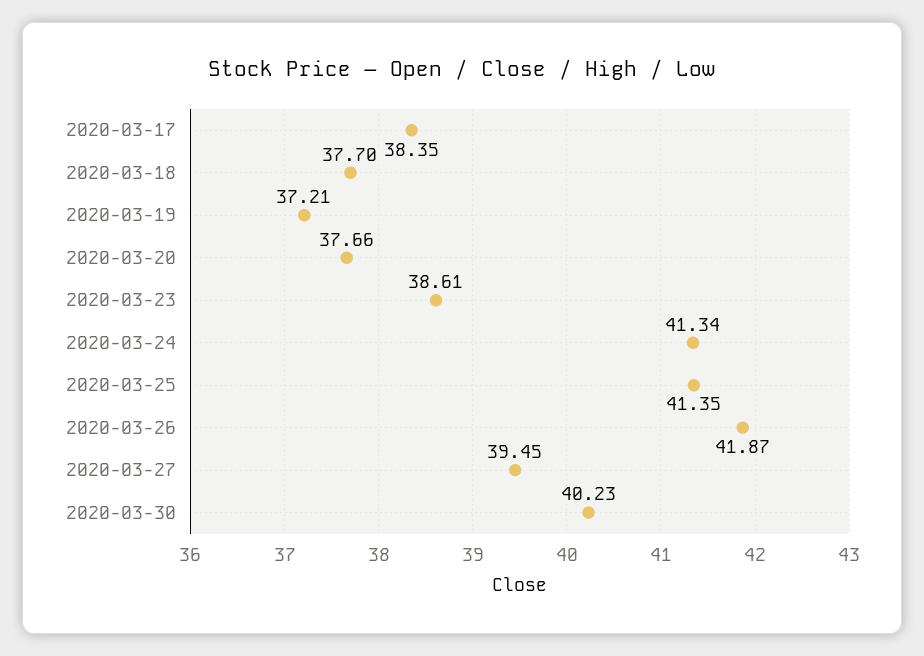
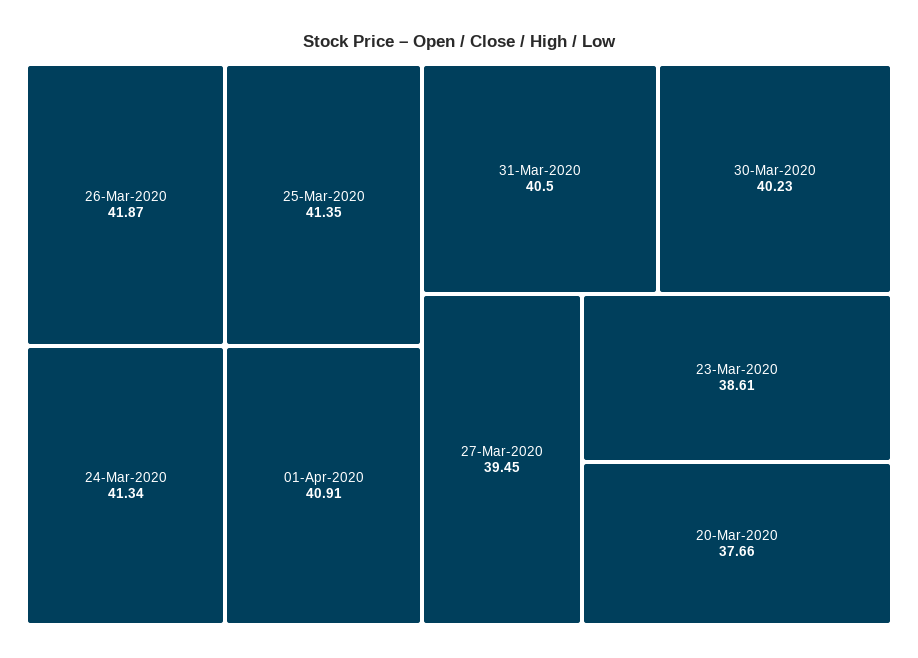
2020-03-17: 38.35 -> none
2020-03-18: 37.7 -> none
2020-03-19: 37.21 -> none
01-Apr-2020: none -> 40.91
31-Mar-2020: none -> 40.5

